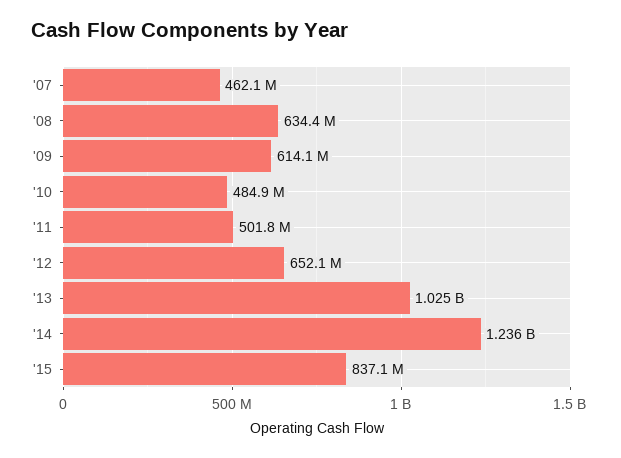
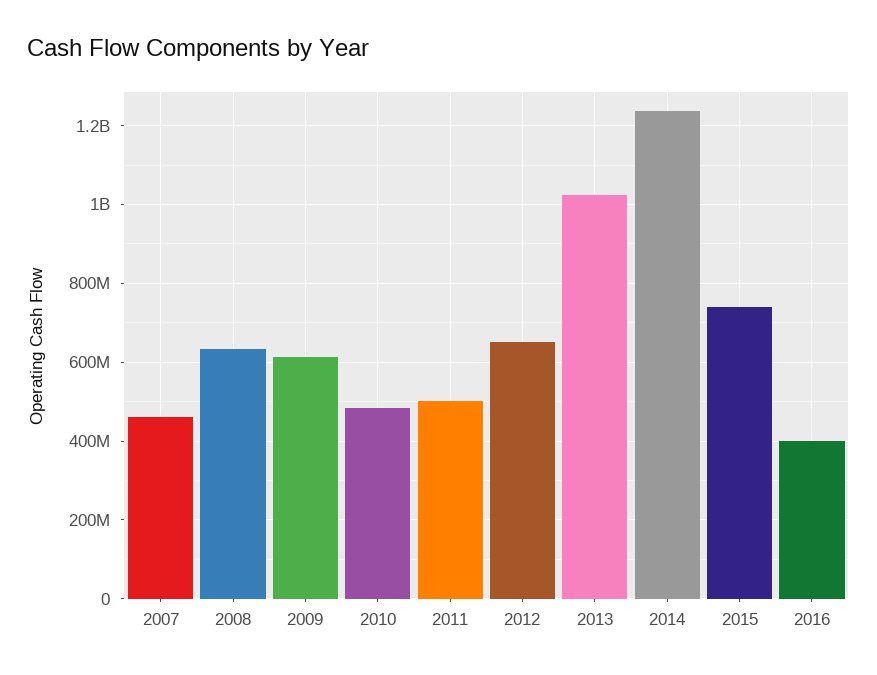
'15: 837100000 -> 740000000
2016: none -> 400000000

